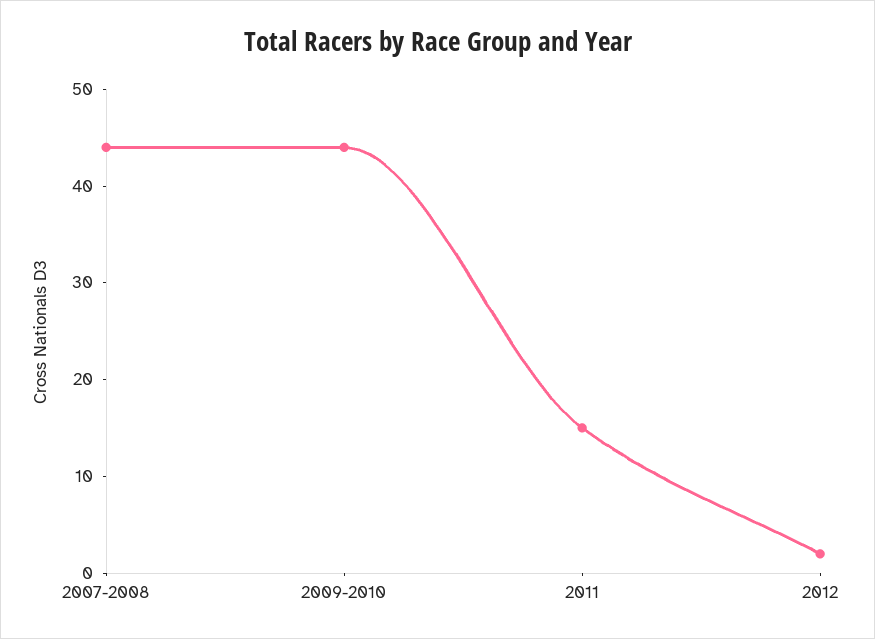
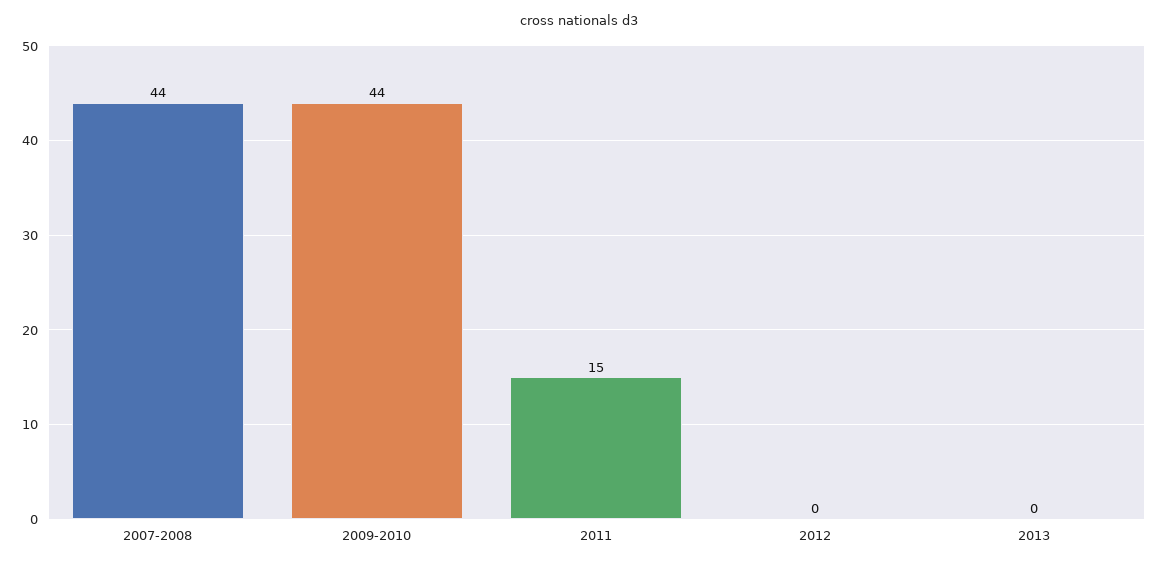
2012: 2 -> 0
2013: none -> 0

